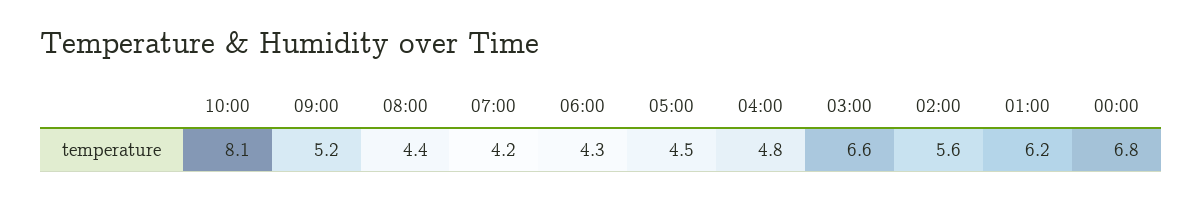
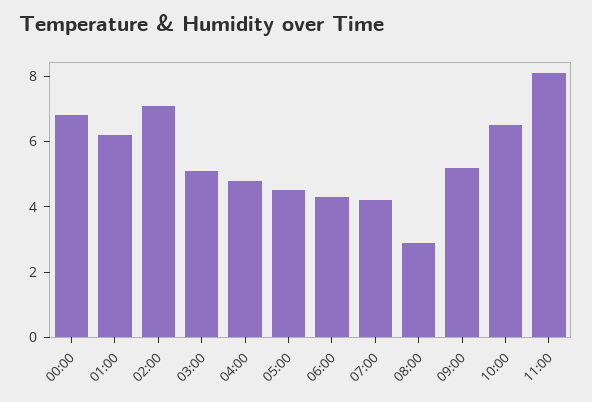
10:00: 8.1 -> 6.5
08:00: 4.4 -> 3
03:00: 6.6 -> 5
02:00: 5.6 -> 7
11:00: none -> 8

